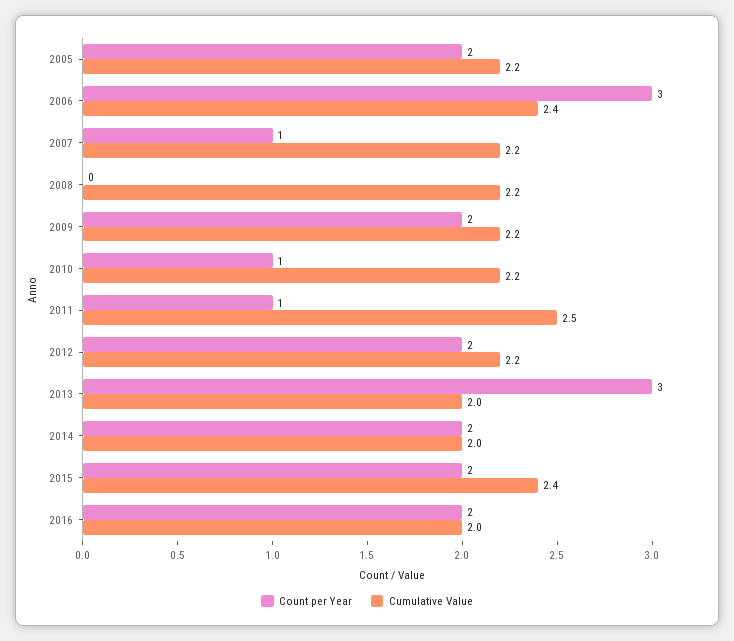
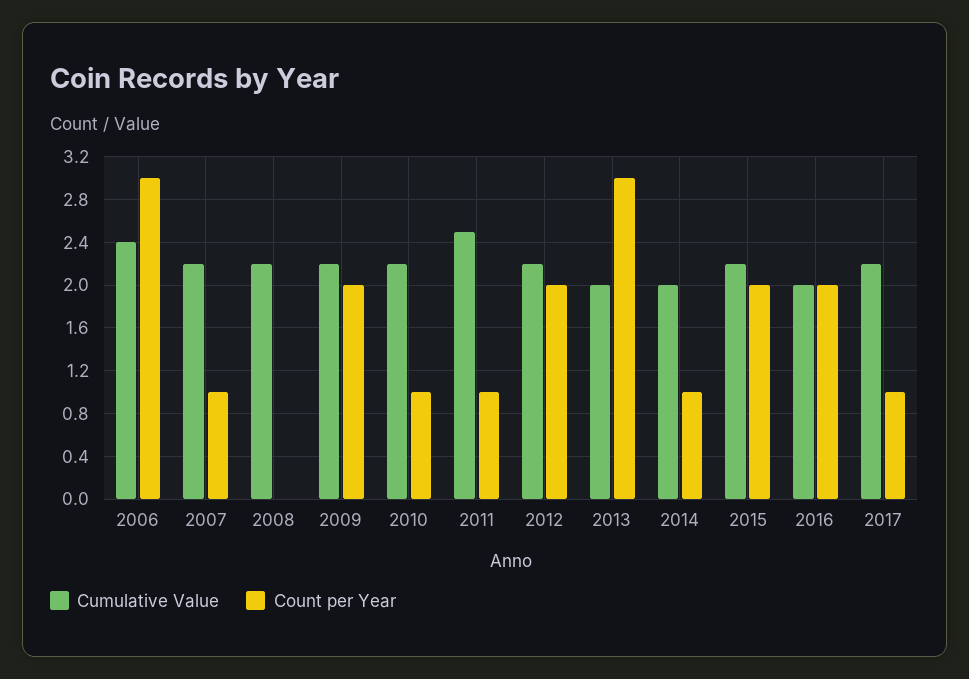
Count per Year, 2005: 2 -> none
Cumulative Value, 2005: 2.2 -> none
Count per Year, 2014: 2 -> 1
Cumulative Value, 2015: 2.4 -> 2.2
Cumulative Value, 2017: none -> 2.2
Count per Year, 2017: none -> 1

